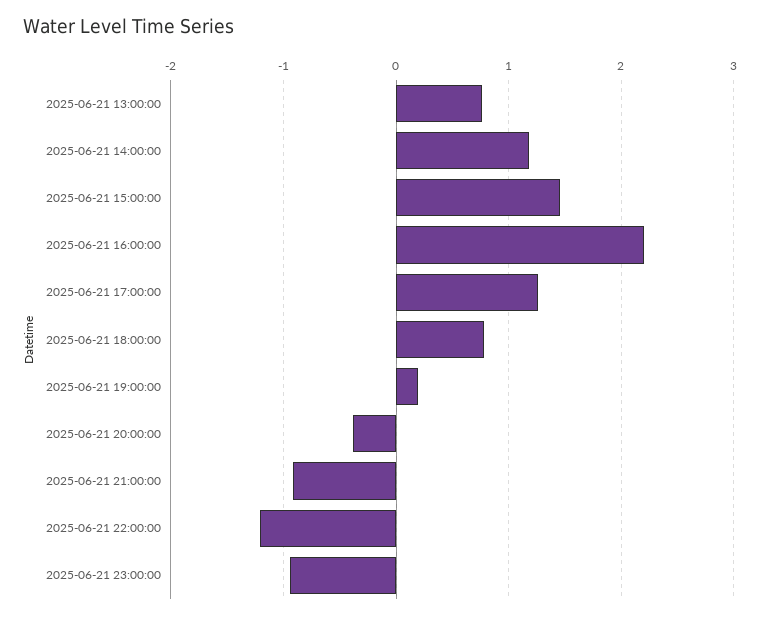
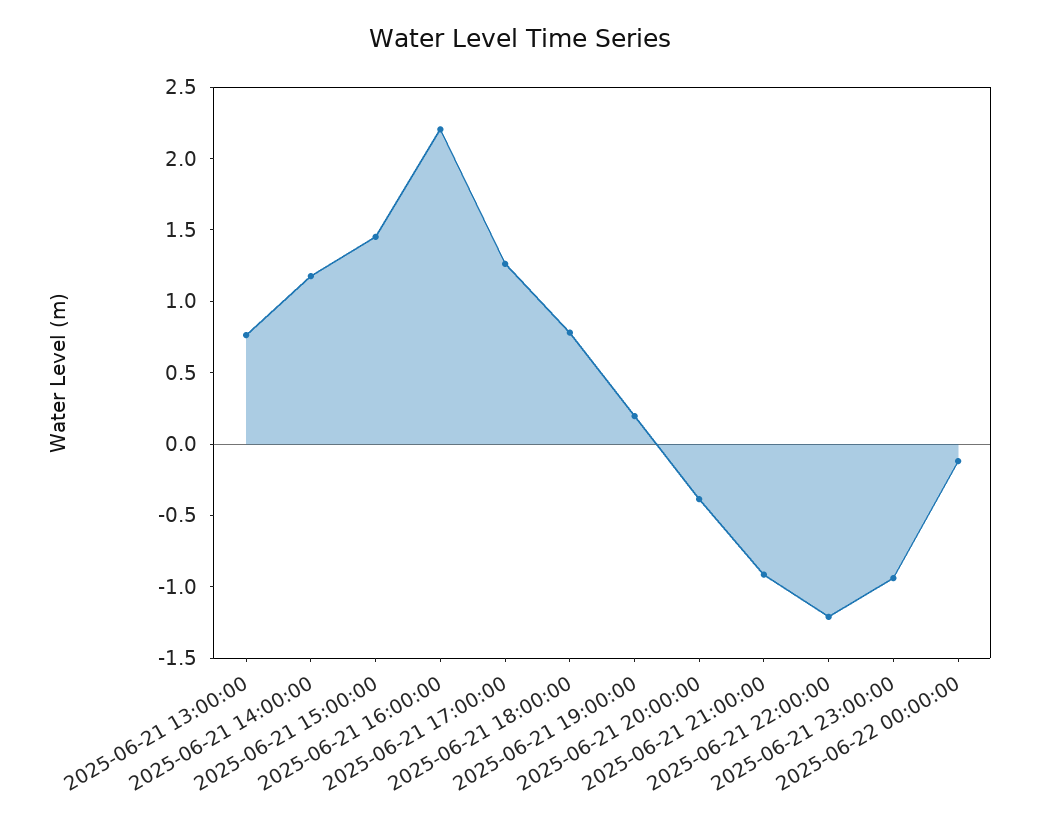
2025-06-22 00:00:00: none -> -0.1

